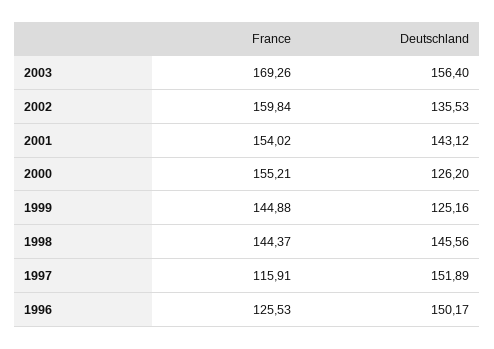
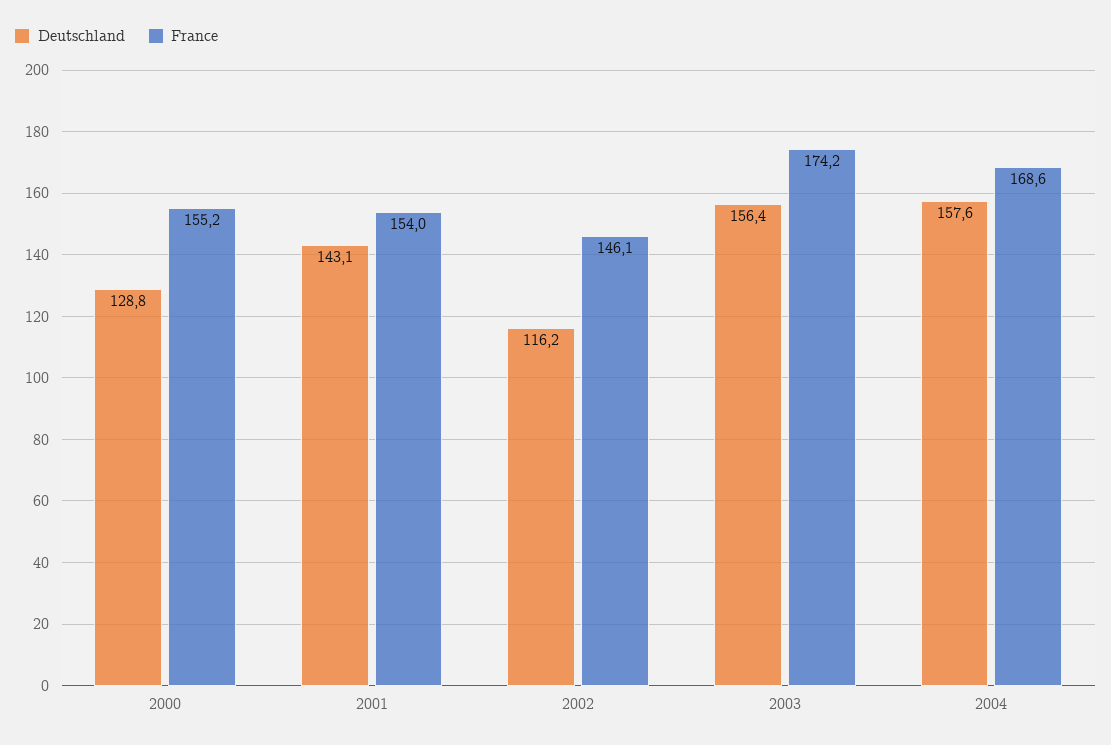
France, 2003: 169.26 -> 174.2
France, 2002: 159.84 -> 146.1
Deutschland, 2002: 135.53 -> 116.2
Deutschland, 2000: 126.2 -> 128.8
France, 1999: 144.88 -> none
Deutschland, 1999: 125.16 -> none
France, 1998: 144.37 -> none
Deutschland, 1998: 145.56 -> none
France, 1997: 115.91 -> none
Deutschland, 1997: 151.89 -> none
France, 1996: 125.53 -> none
Deutschland, 1996: 150.17 -> none
Deutschland, 2004: none -> 157.6
France, 2004: none -> 168.6

